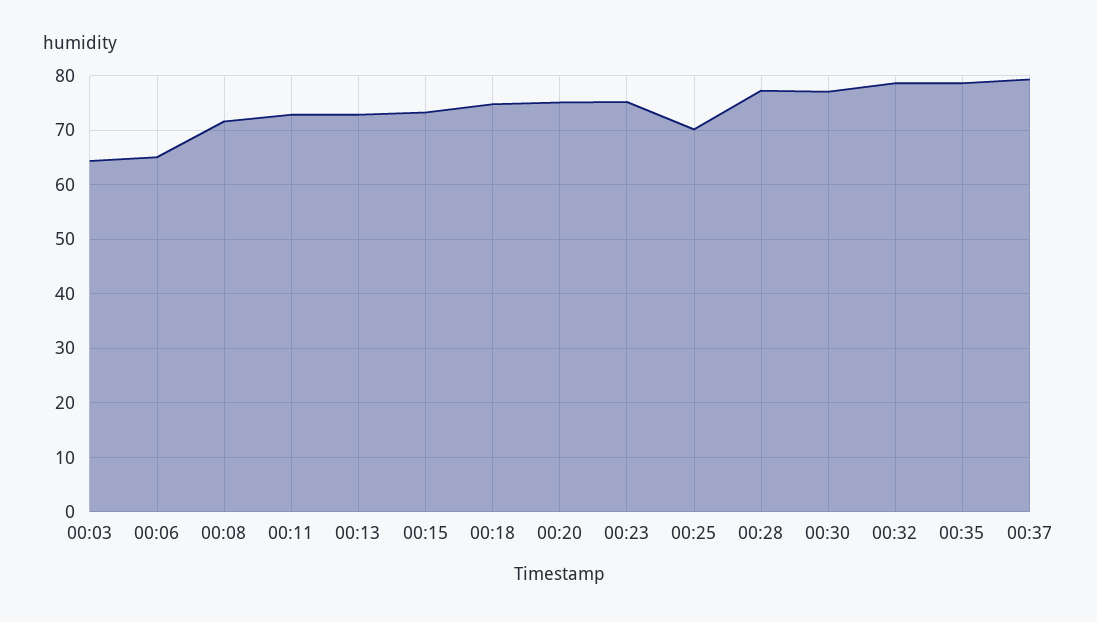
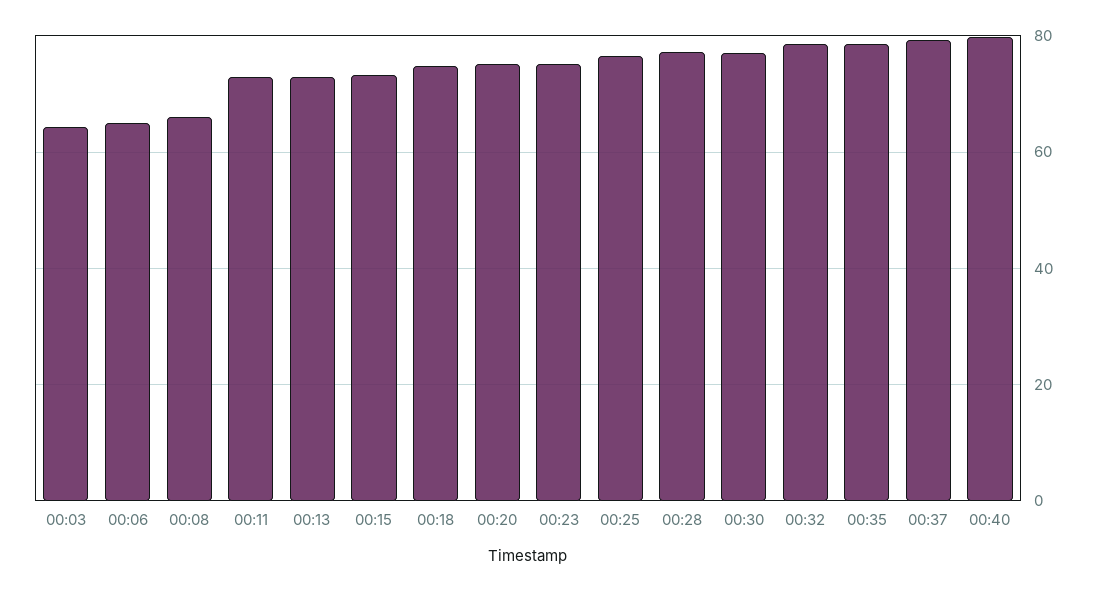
00:08: 72 -> 66
00:25: 70 -> 76
00:40: none -> 80

